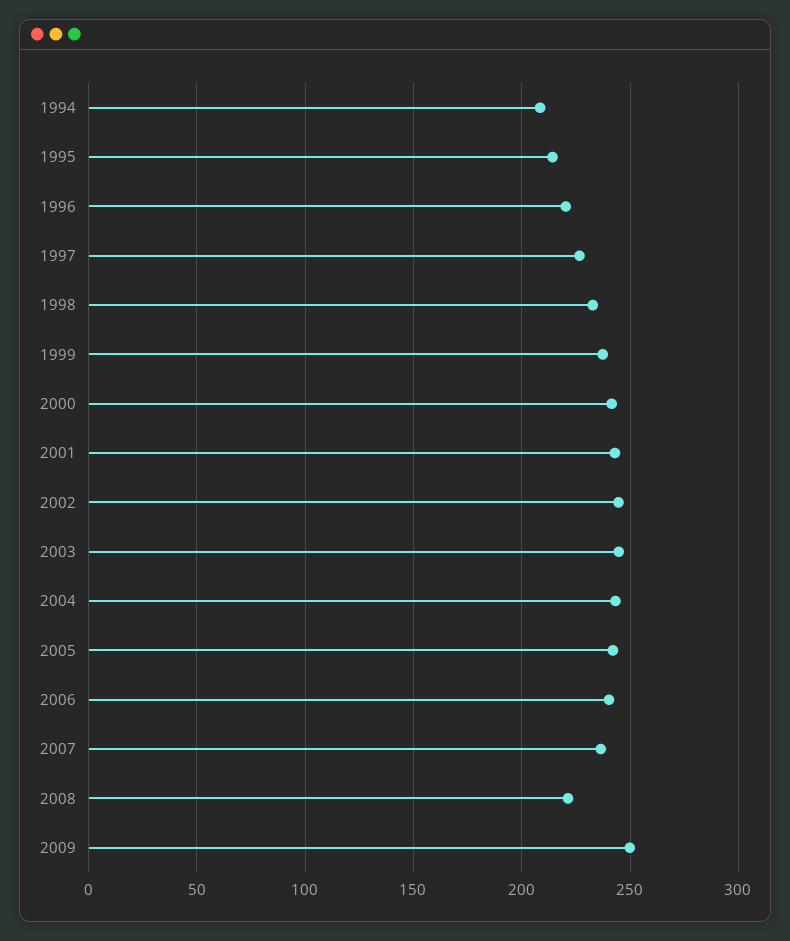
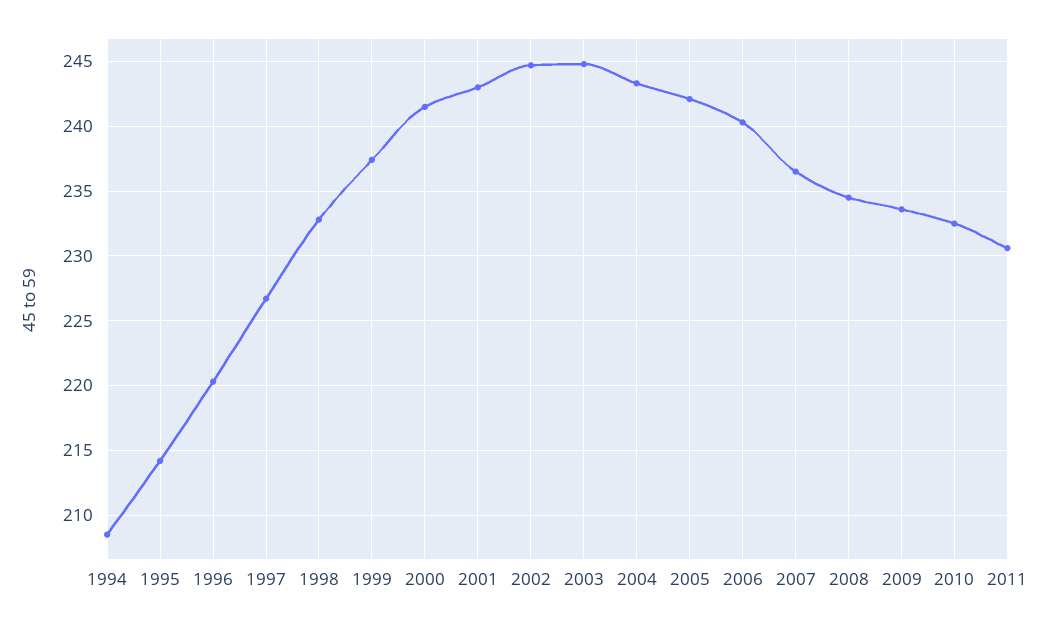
2008: 220 -> 234.5
2009: 250 -> 233.5
2010: none -> 232.5
2011: none -> 230.5

